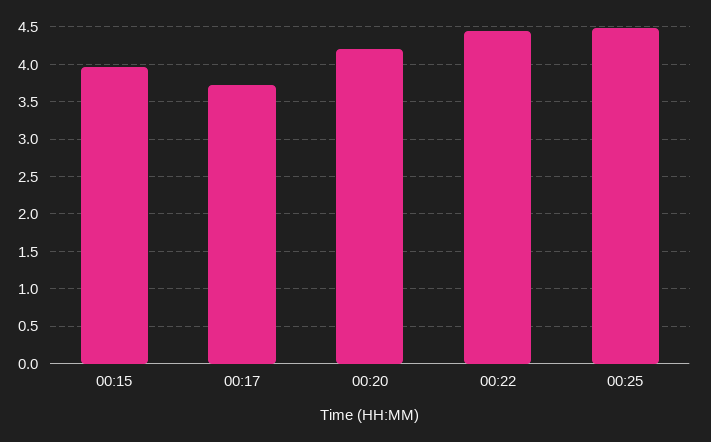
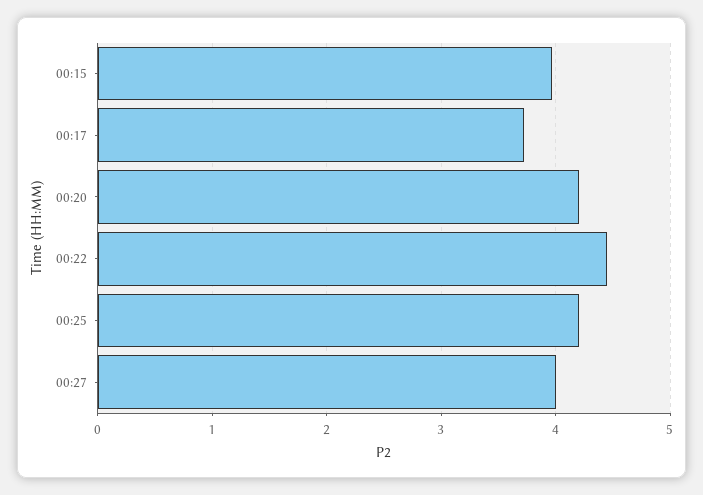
00:25: 4.5 -> 4.2
00:27: none -> 4

